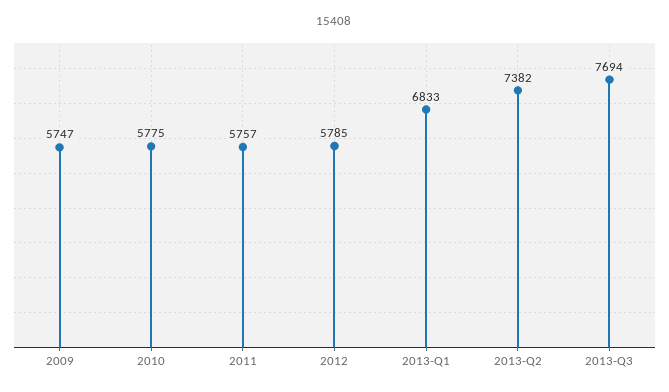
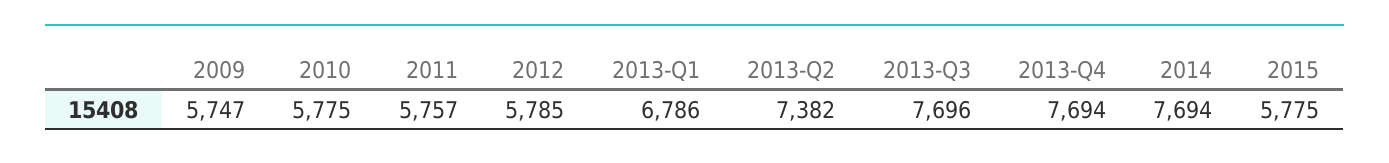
2013-Q1: 6833 -> 6786
2013-Q3: 7694 -> 7696
2013-Q4: none -> 7694
2014: none -> 7694
2015: none -> 5775

